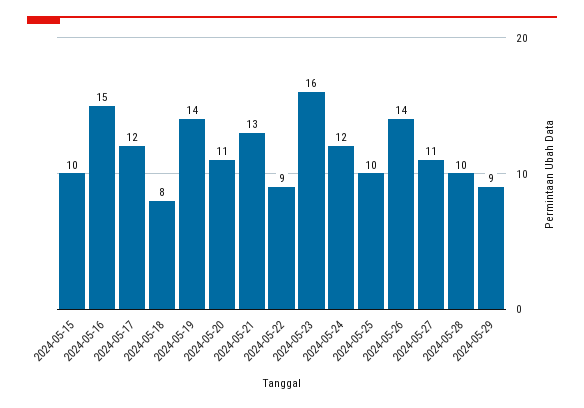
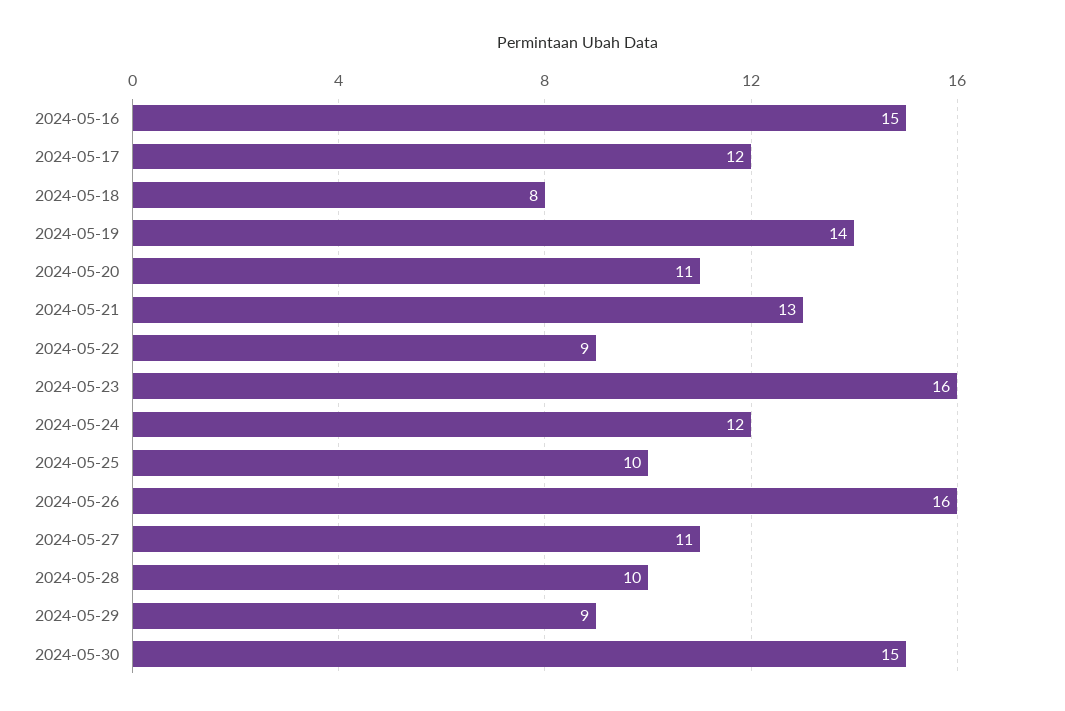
2024-05-15: 10 -> none
2024-05-26: 14 -> 16
2024-05-30: none -> 15

